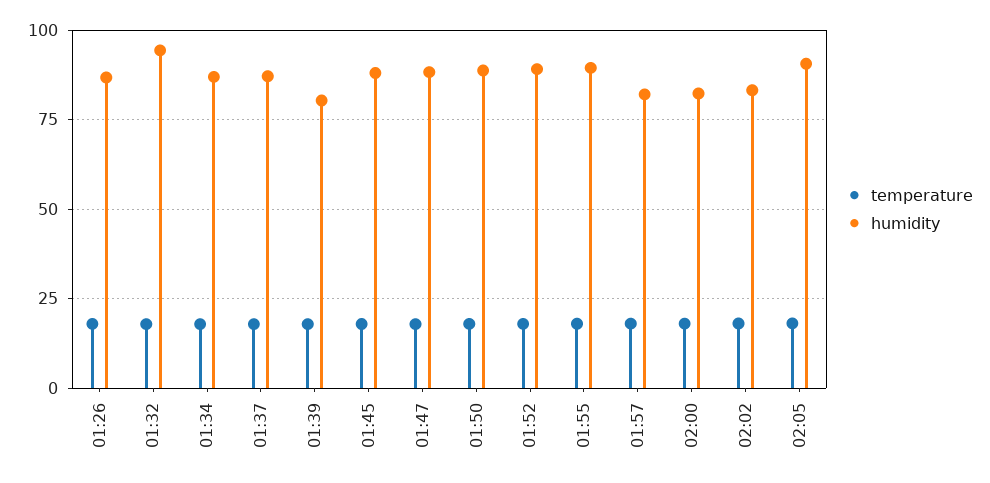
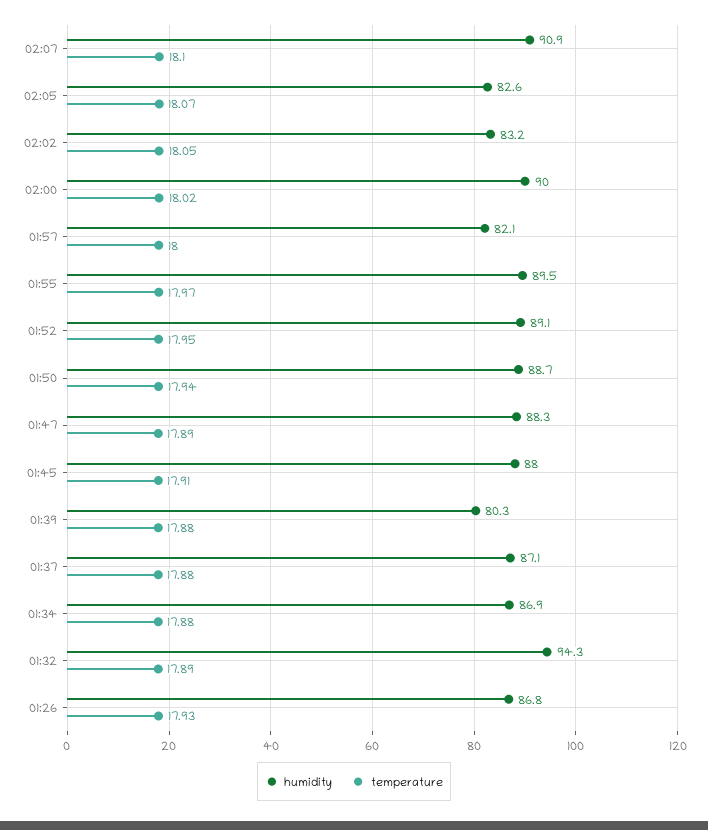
humidity, 02:00: 82.5 -> 90
humidity, 02:05: 90 -> 82.6
humidity, 02:07: none -> 90.9
temperature, 02:07: none -> 18.1

